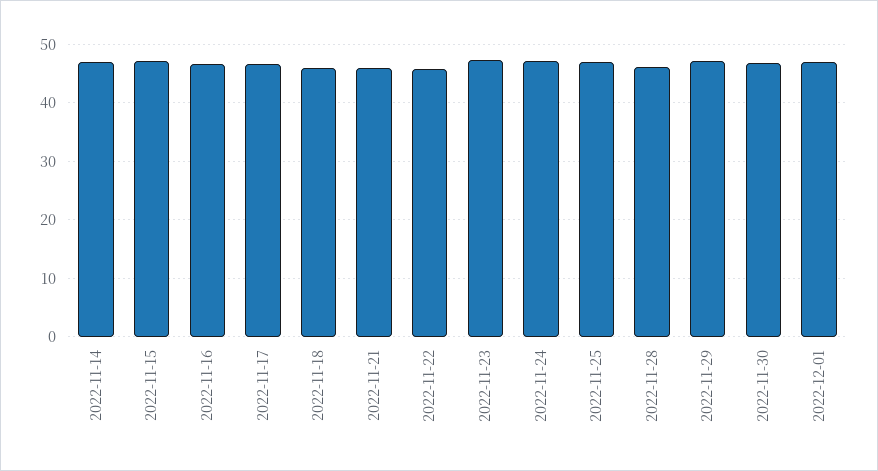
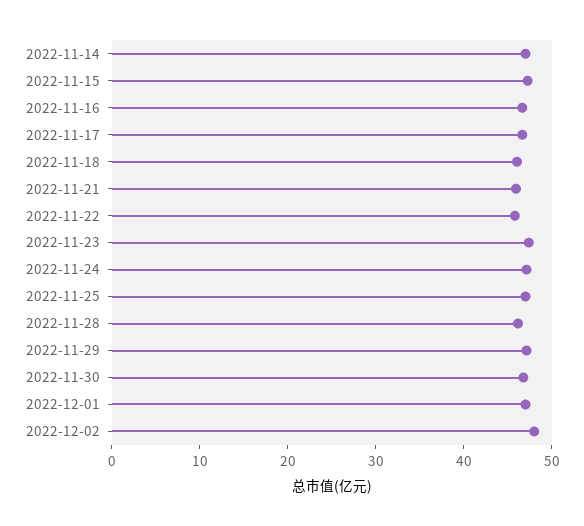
2022-12-02: none -> 48

